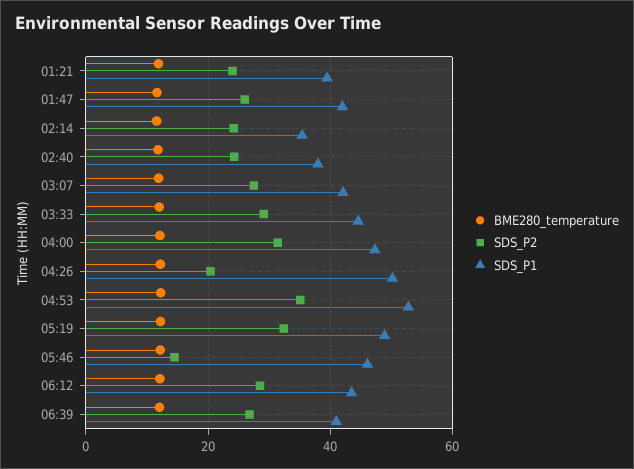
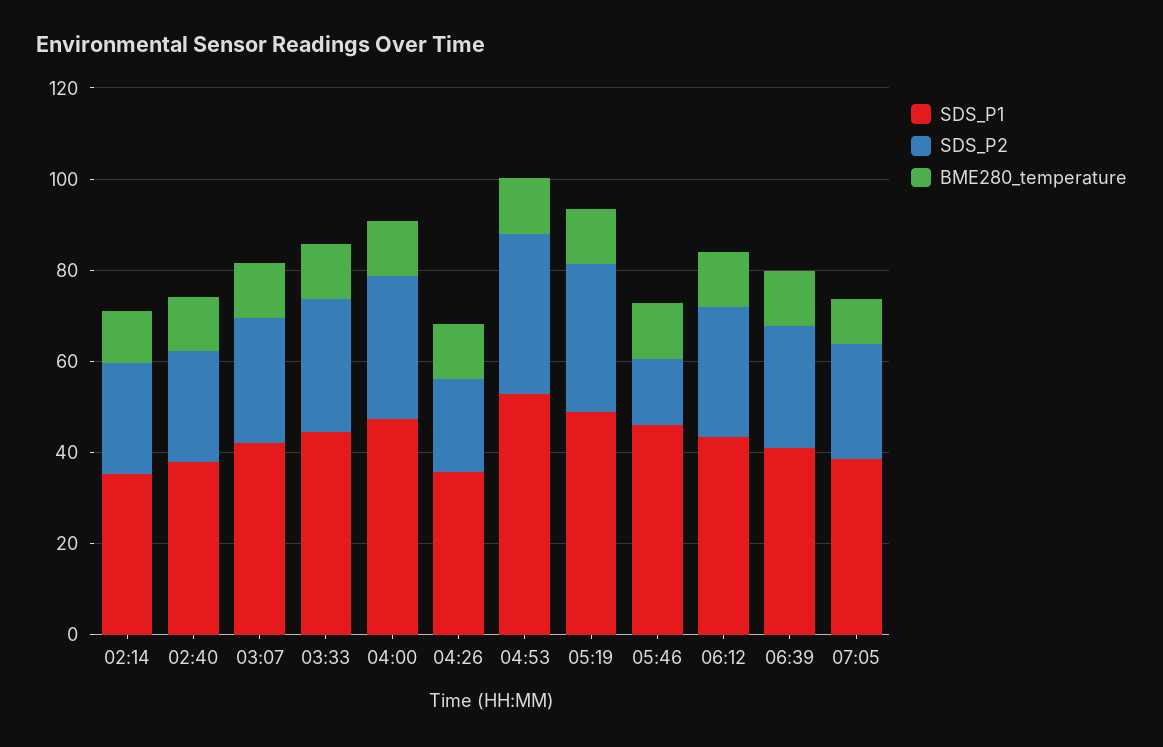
BME280_temperature, 01:21: 12 -> none
SDS_P2, 01:21: 24 -> none
SDS_P1, 01:21: 40 -> none
BME280_temperature, 01:47: 12 -> none
SDS_P2, 01:47: 26 -> none
SDS_P1, 01:47: 42 -> none
SDS_P1, 04:26: 50 -> 35
SDS_P1, 07:05: none -> 40
SDS_P2, 07:05: none -> 25
BME280_temperature, 07:05: none -> 10

